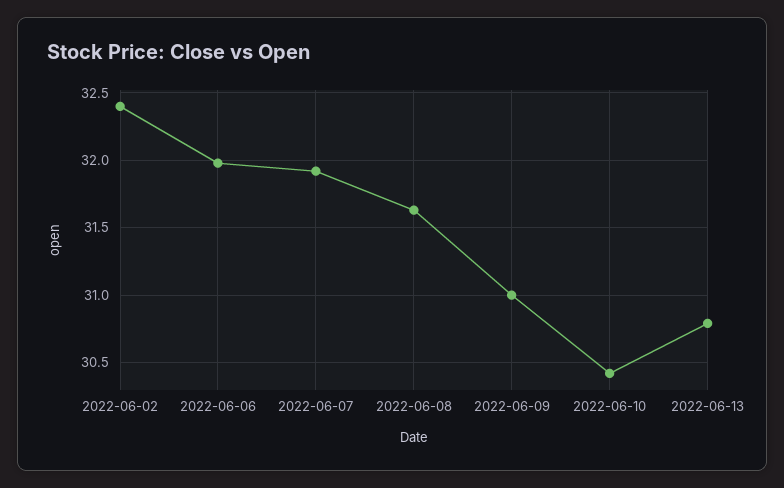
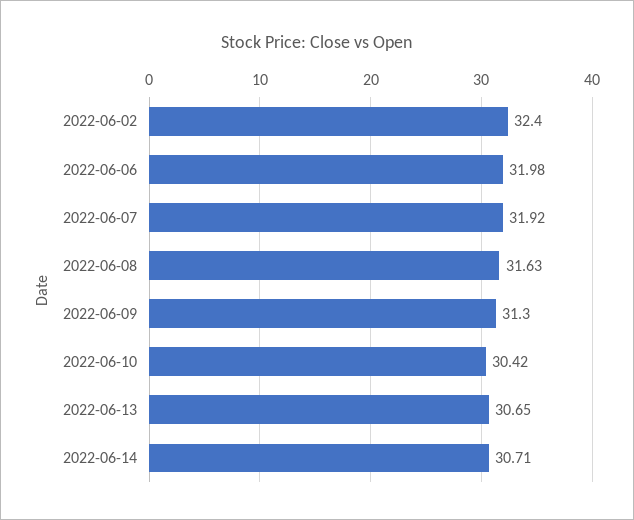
2022-06-09: 31 -> 31.3
2022-06-13: 30.8 -> 30.65
2022-06-14: none -> 30.71

